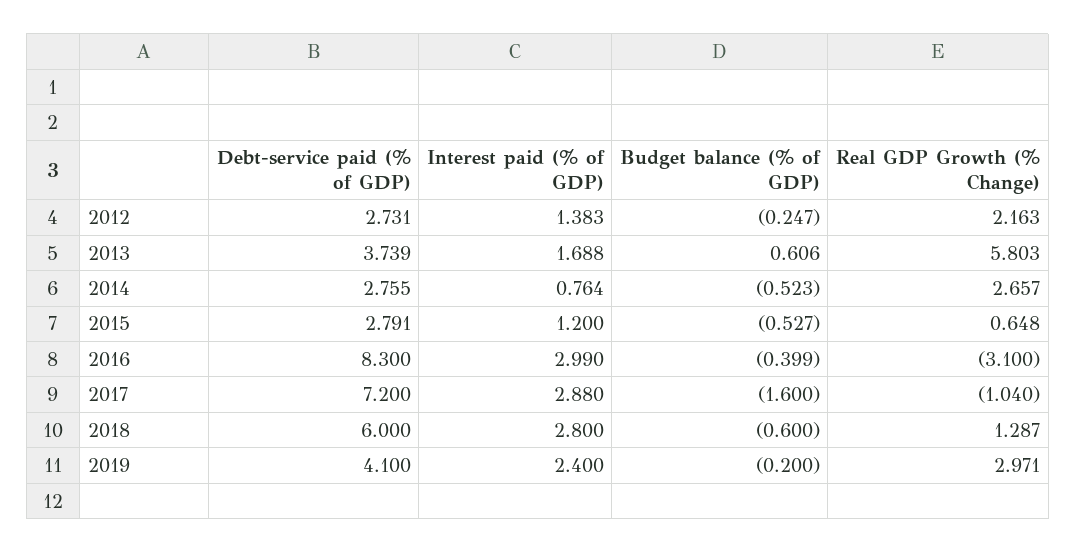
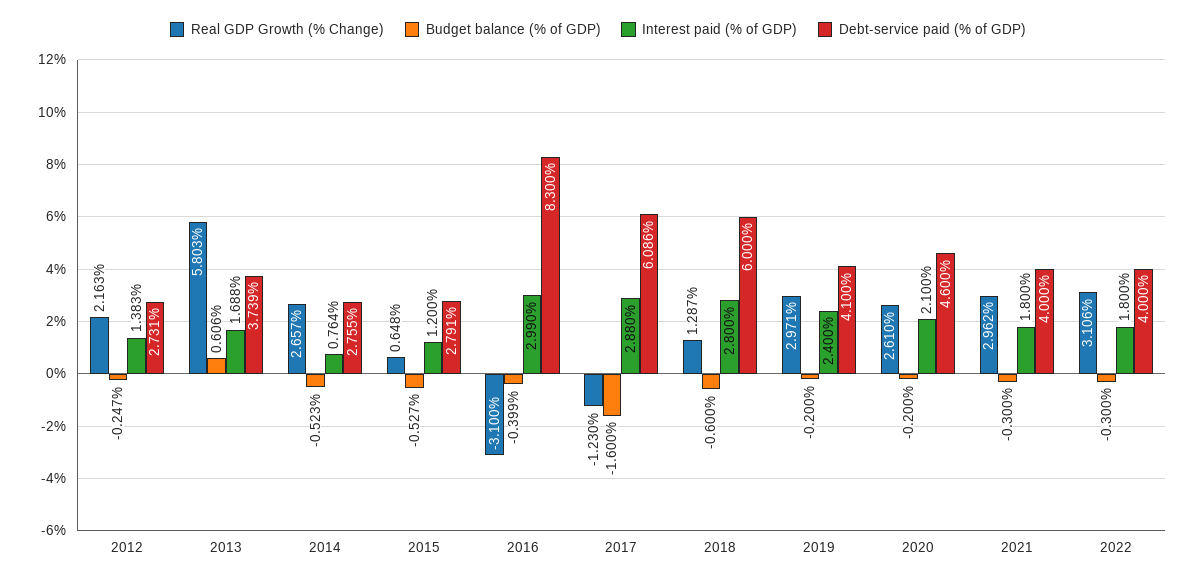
Debt-service paid (% of GDP), 2017: 7.2 -> 6.086
Real GDP Growth (% Change), 2017: -1.04 -> -1.23
Real GDP Growth (% Change), 2020: none -> 2.61
Budget balance (% of GDP), 2020: none -> -0.2
Interest paid (% of GDP), 2020: none -> 2.1
Debt-service paid (% of GDP), 2020: none -> 4.6
Real GDP Growth (% Change), 2021: none -> 2.962
Budget balance (% of GDP), 2021: none -> -0.3
Interest paid (% of GDP), 2021: none -> 1.8
Debt-service paid (% of GDP), 2021: none -> 4
Real GDP Growth (% Change), 2022: none -> 3.106
Budget balance (% of GDP), 2022: none -> -0.3
Interest paid (% of GDP), 2022: none -> 1.8
Debt-service paid (% of GDP), 2022: none -> 4

